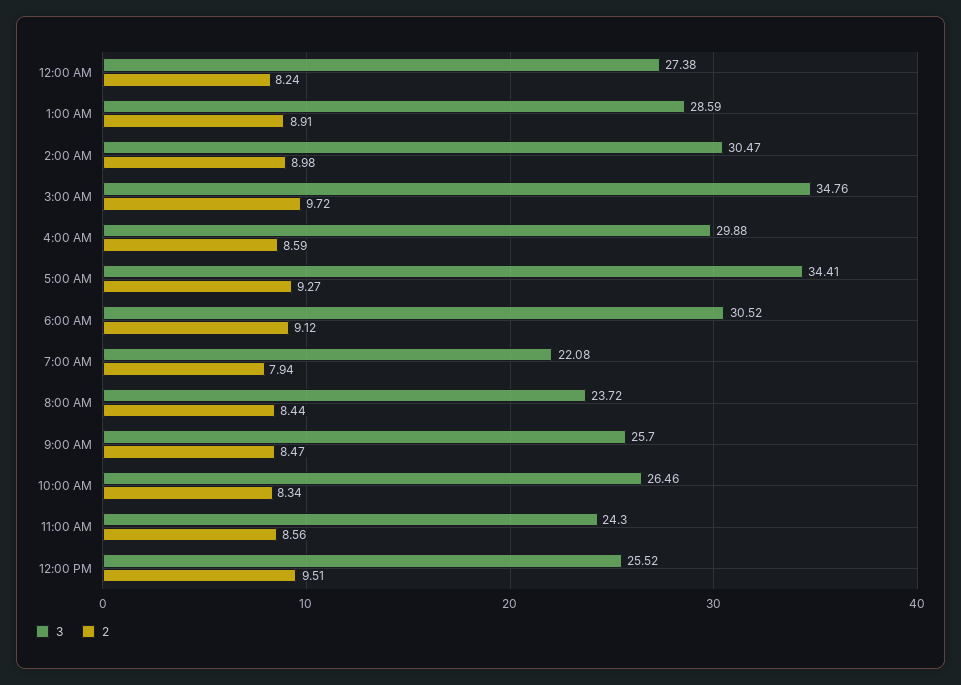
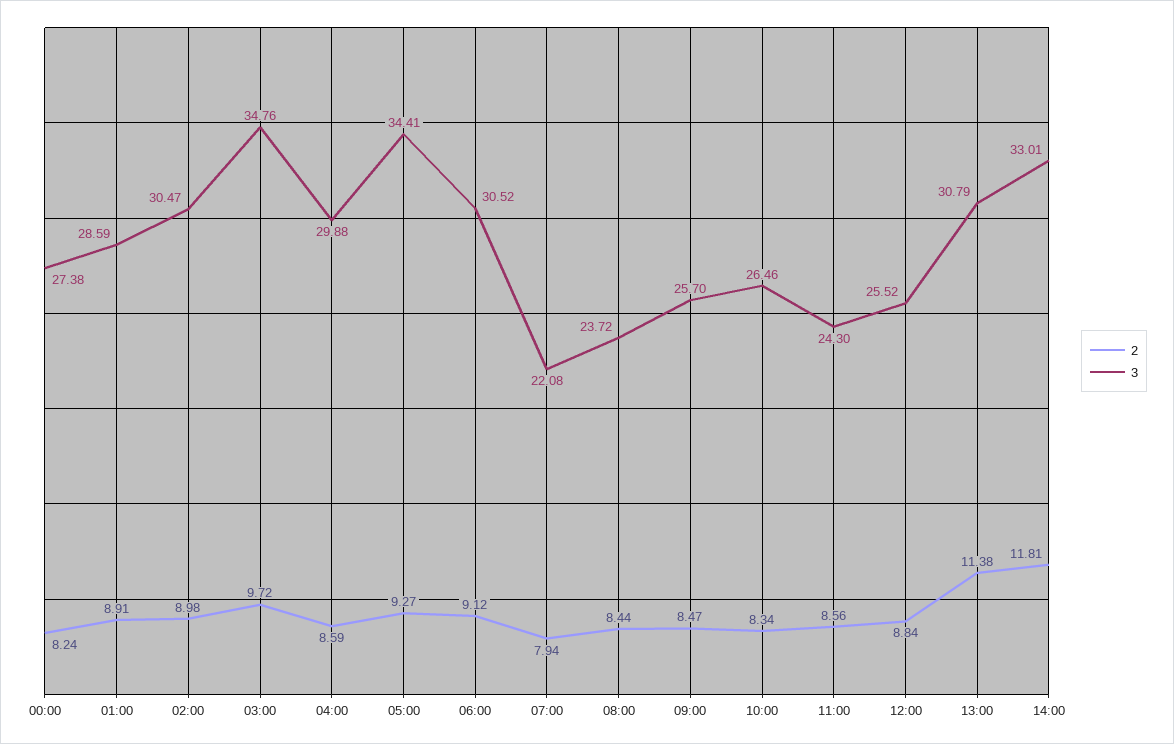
2, 12:00 PM: 9.51 -> 8.84
2, 13:00: none -> 11.38
3, 13:00: none -> 30.79
2, 14:00: none -> 11.81
3, 14:00: none -> 33.01

